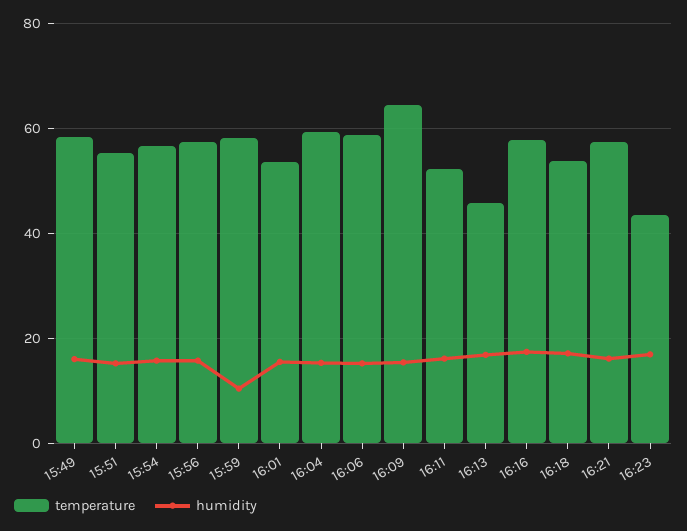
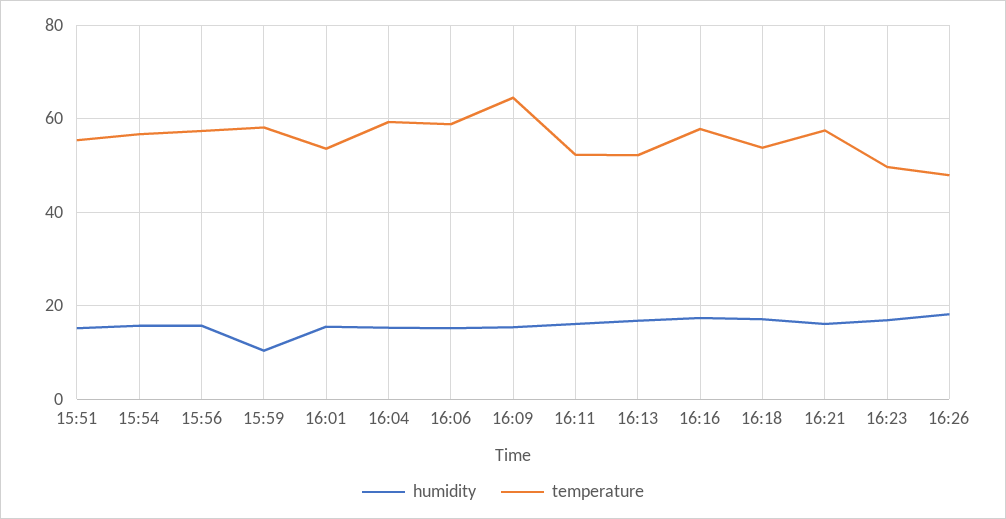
temperature, 15:49: 58 -> none
humidity, 15:49: 16 -> none
temperature, 16:13: 46 -> 52
temperature, 16:23: 44 -> 50
humidity, 16:26: none -> 18
temperature, 16:26: none -> 48

